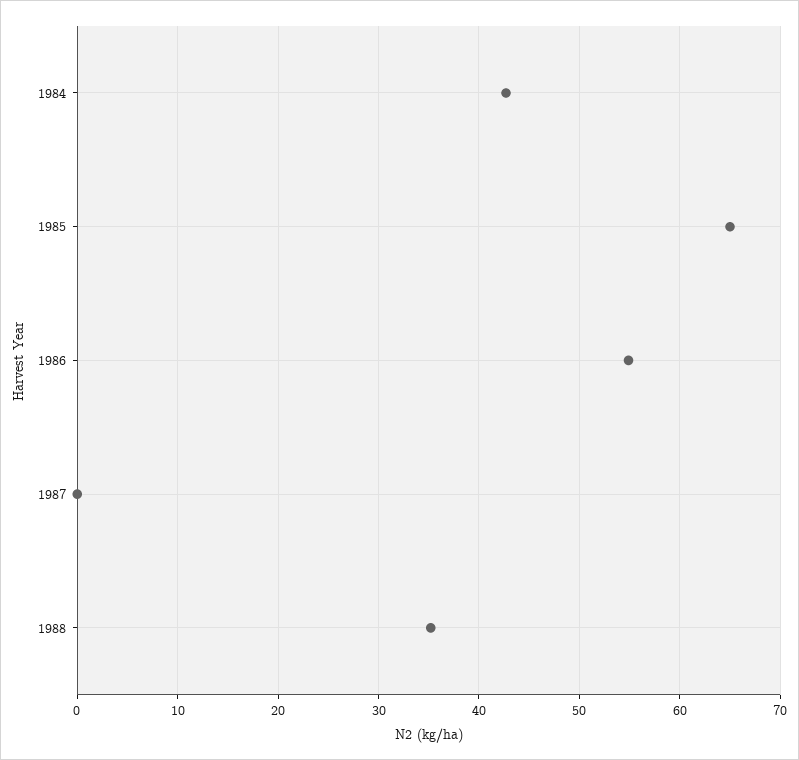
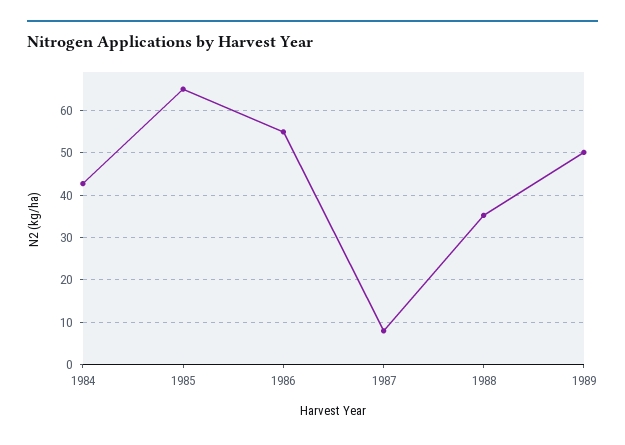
1987: 0 -> 8
1989: none -> 50

